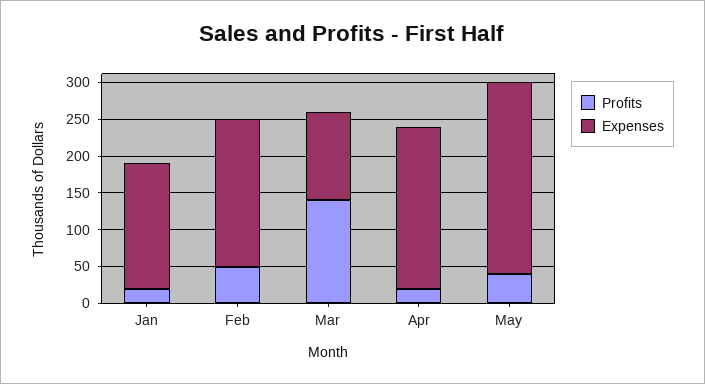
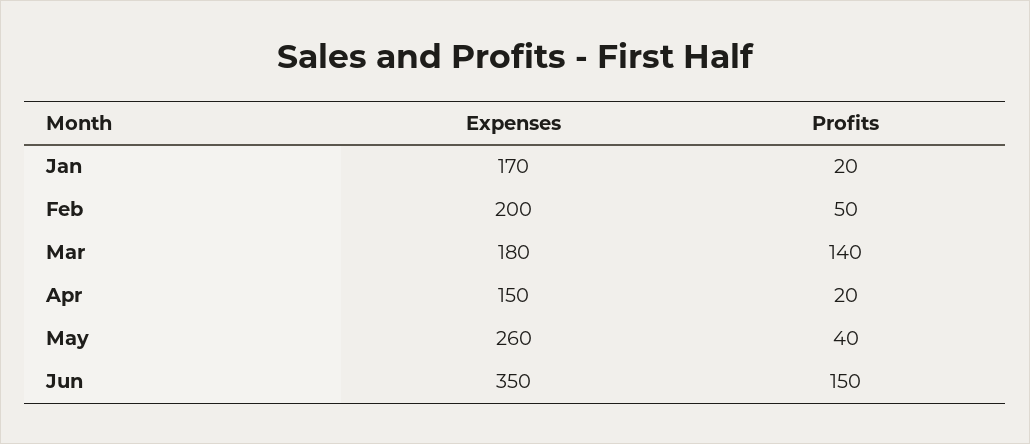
Expenses, Mar: 125 -> 180
Expenses, Apr: 225 -> 150
Expenses, Jun: none -> 350
Profits, Jun: none -> 150

